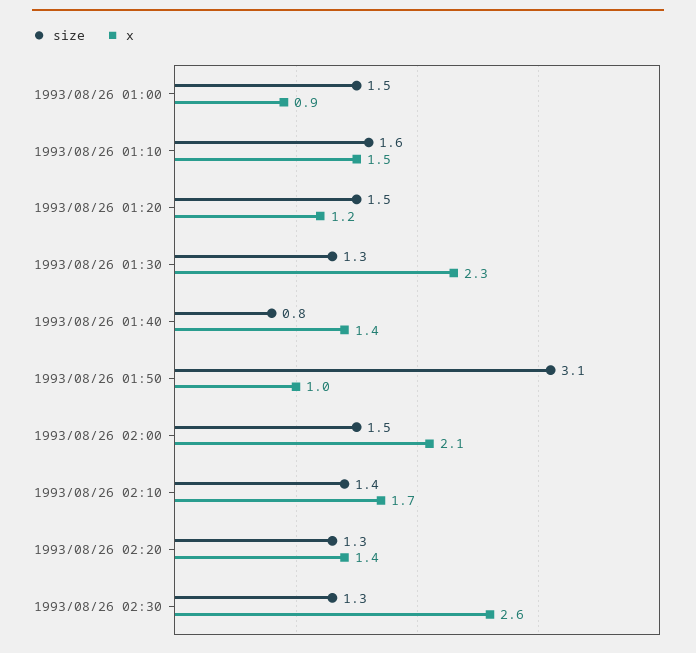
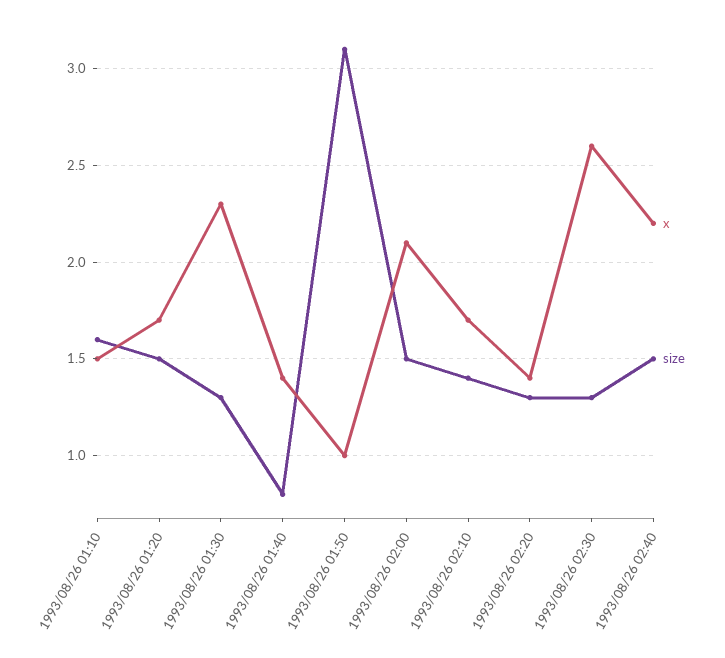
size, 1993/08/26 01:00: 1.5 -> none
x, 1993/08/26 01:00: 0.9 -> none
x, 1993/08/26 01:20: 1.2 -> 1.7
x, 1993/08/26 02:40: none -> 2.2
size, 1993/08/26 02:40: none -> 1.5

